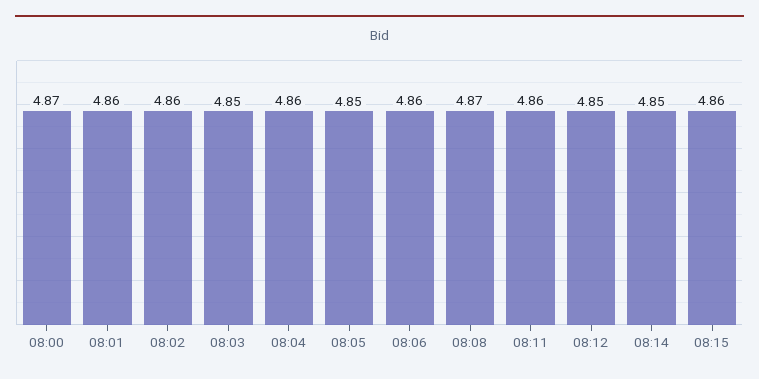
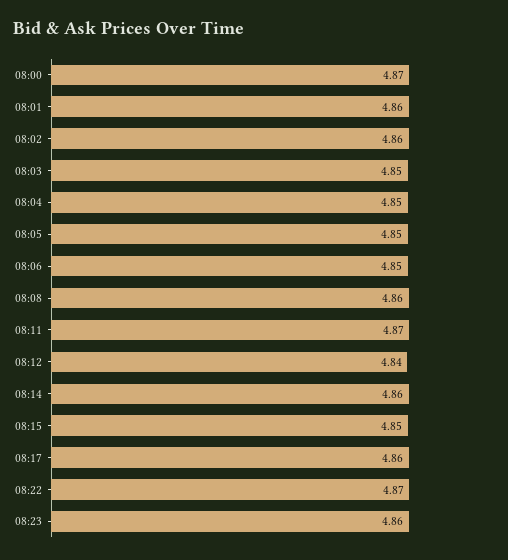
08:04: 4.86 -> 4.85
08:06: 4.86 -> 4.85
08:08: 4.87 -> 4.86
08:11: 4.86 -> 4.87
08:12: 4.85 -> 4.84
08:14: 4.85 -> 4.86
08:15: 4.86 -> 4.85
08:17: none -> 4.86
08:22: none -> 4.87
08:23: none -> 4.86

